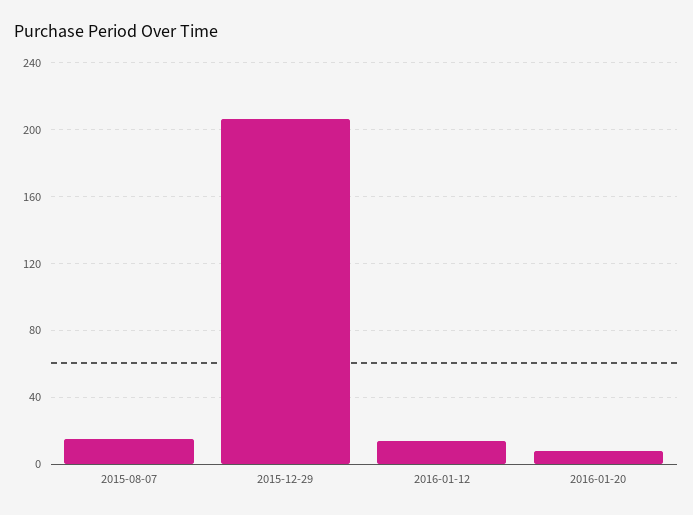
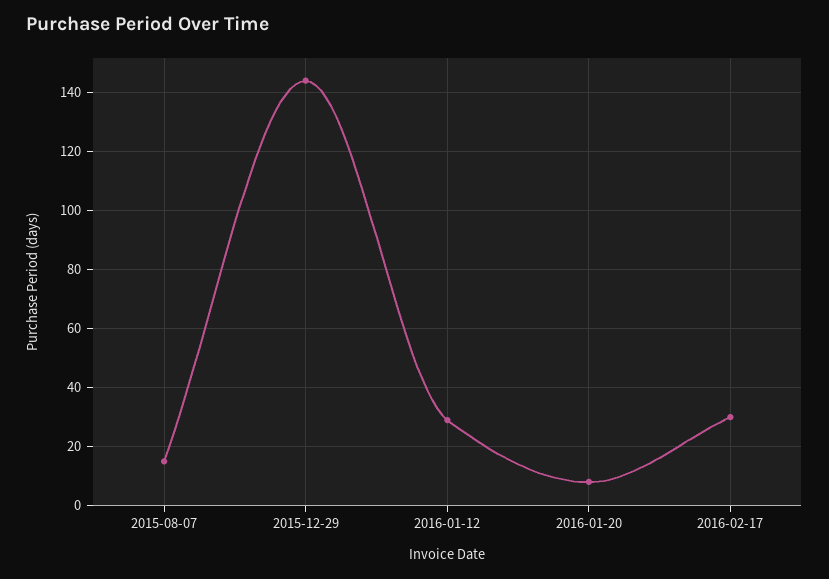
2015-12-29: 205 -> 145
2016-01-12: 15 -> 30
2016-02-17: none -> 30

